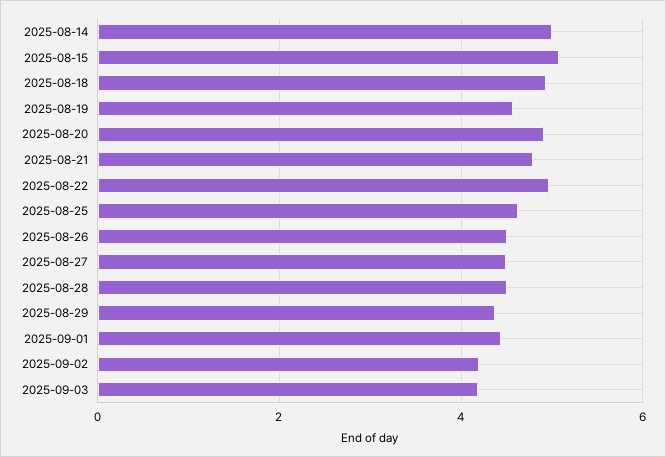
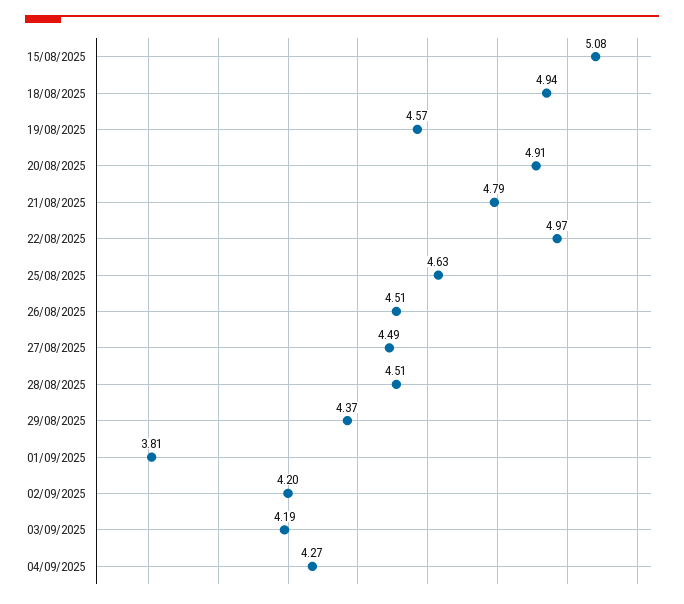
2025-08-14: 5 -> none
2025-09-01: 4.4 -> 3.81
04/09/2025: none -> 4.27

